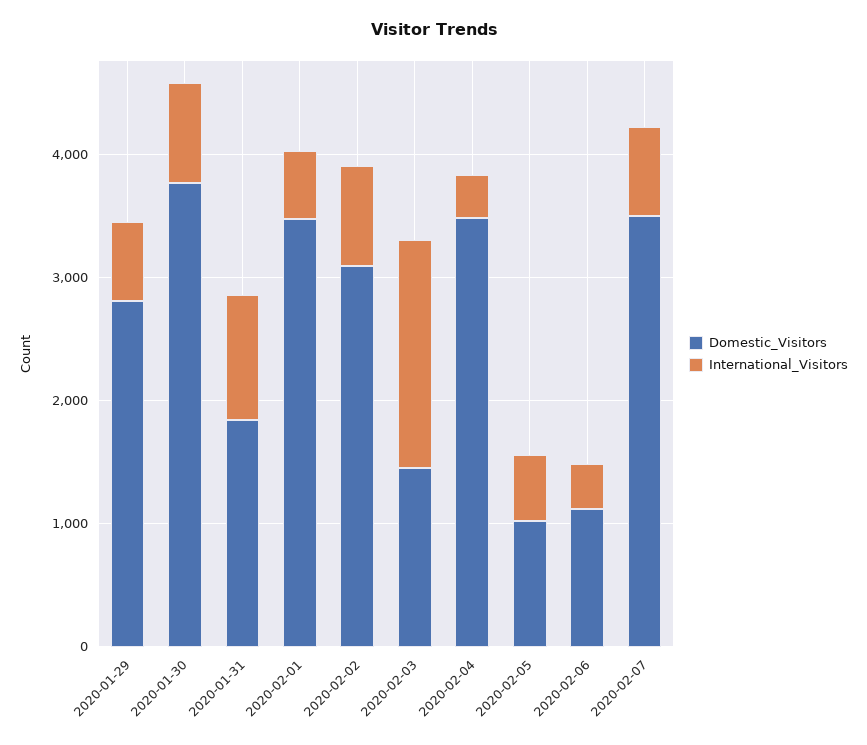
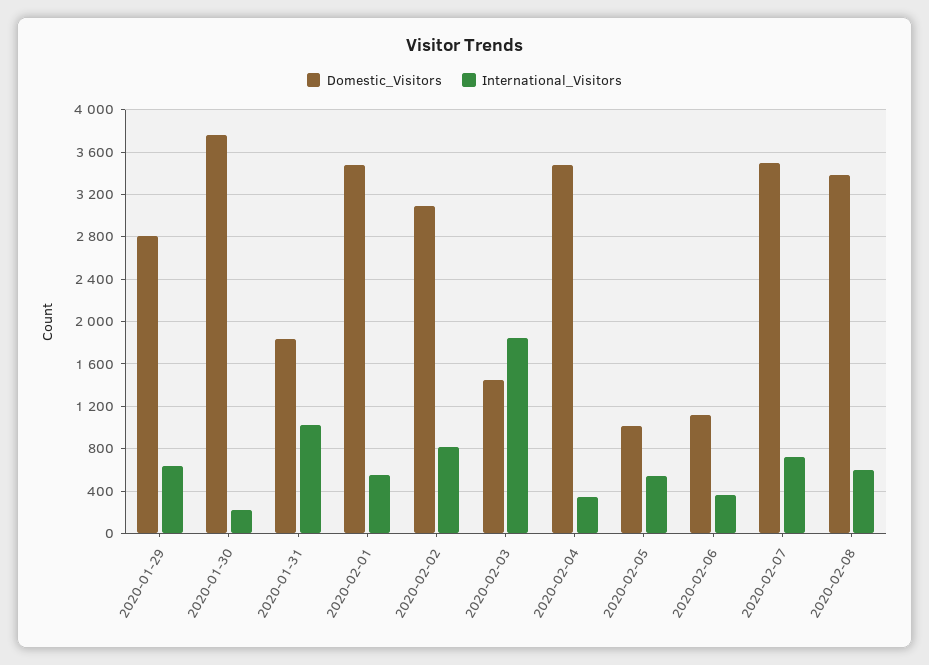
International_Visitors, 2020-01-30: 800 -> 200
Domestic_Visitors, 2020-02-08: none -> 3400
International_Visitors, 2020-02-08: none -> 600

